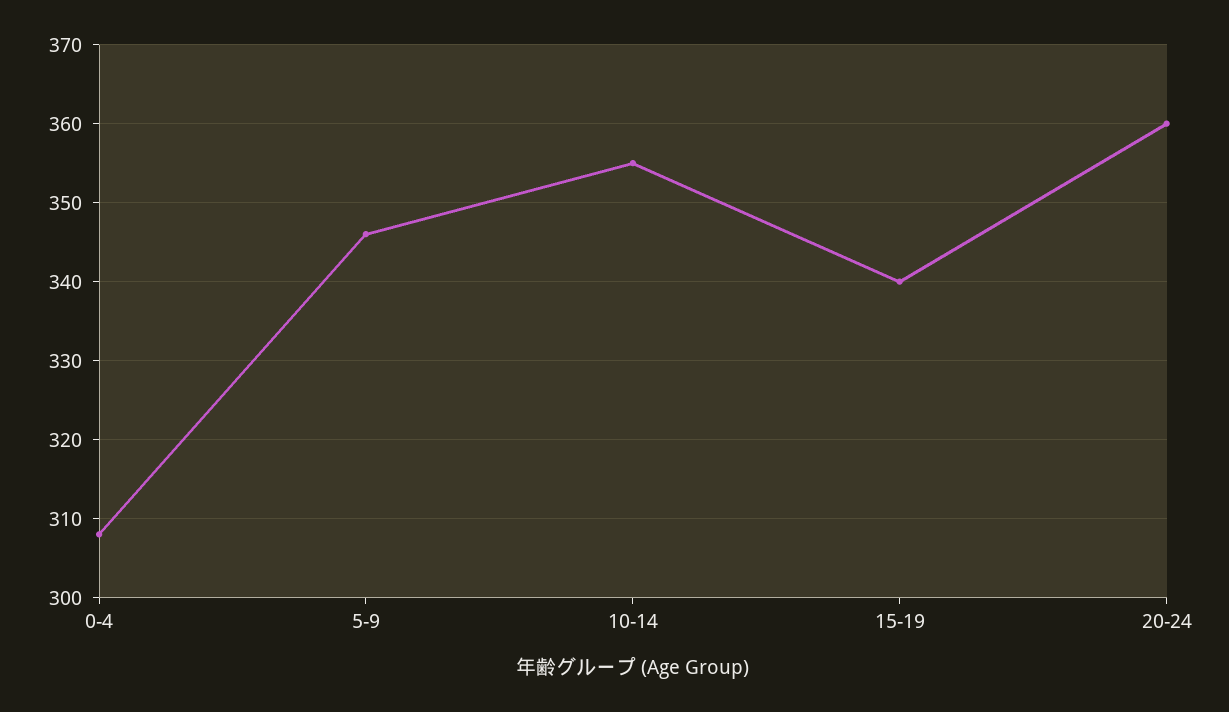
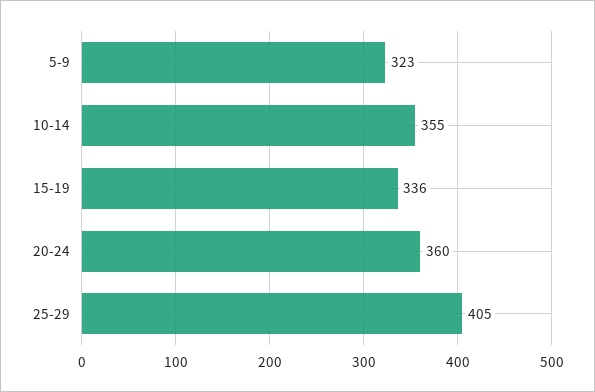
0-4: 308 -> none
5-9: 346 -> 323
15-19: 340 -> 336
25-29: none -> 405

